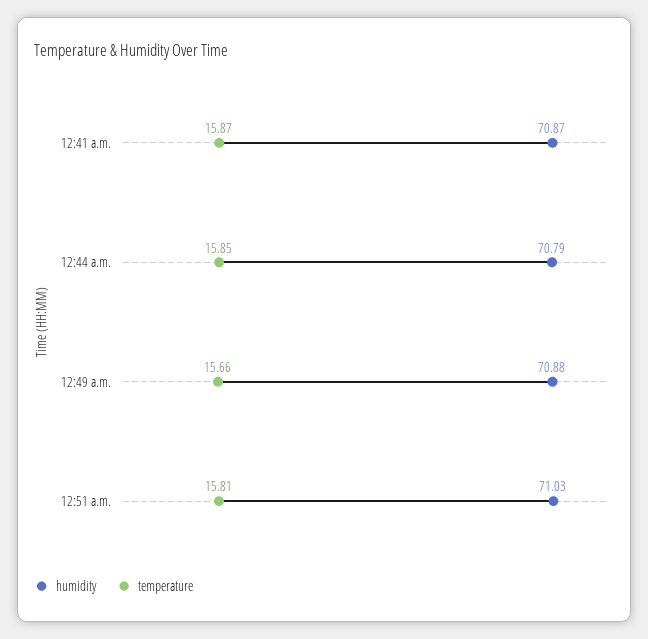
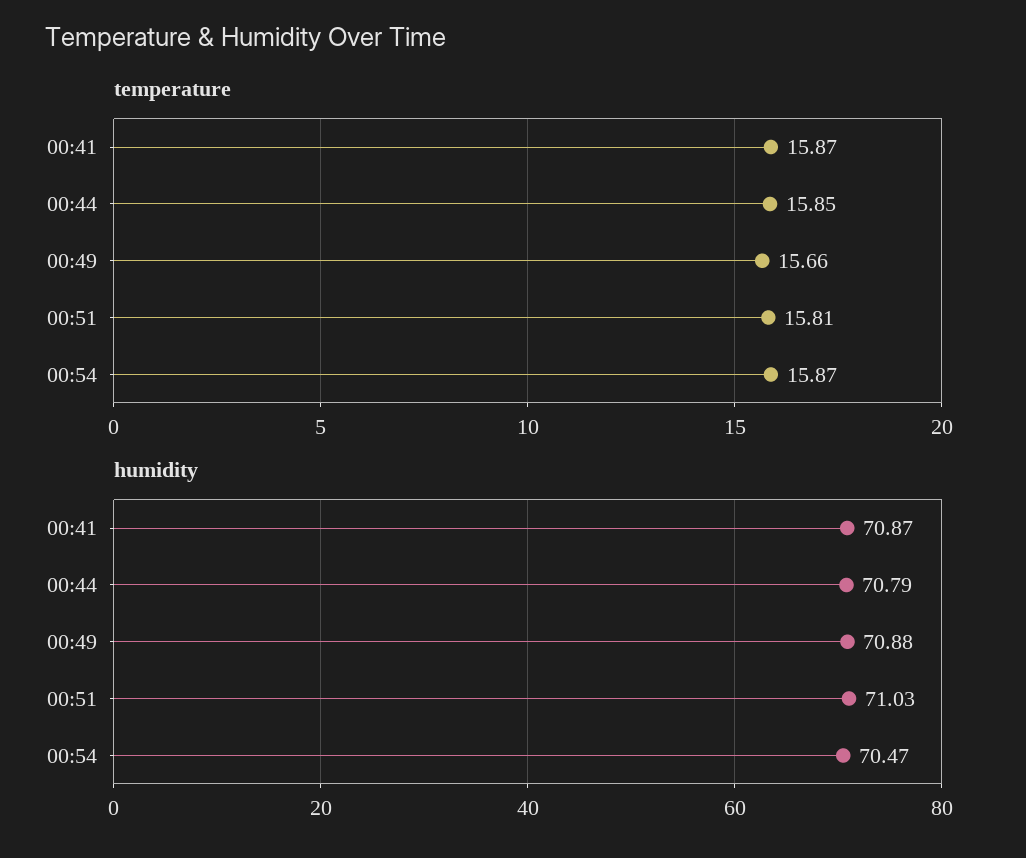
temperature, 00:54: none -> 15.87
humidity, 00:54: none -> 70.47

